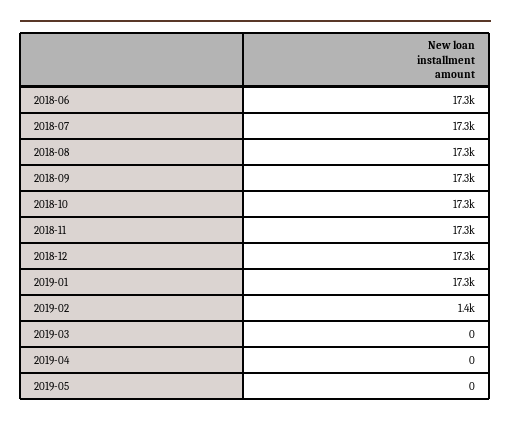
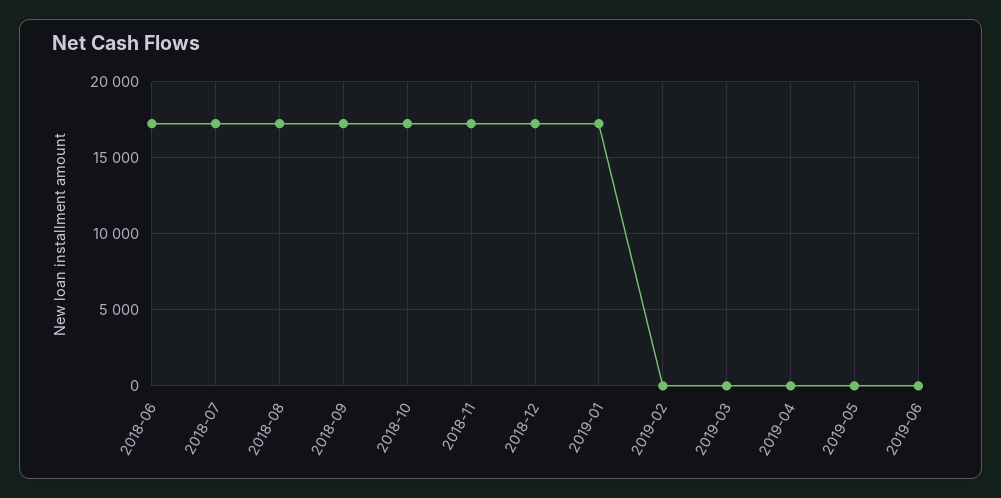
2019-02: 1400 -> 0
2019-06: none -> 0

